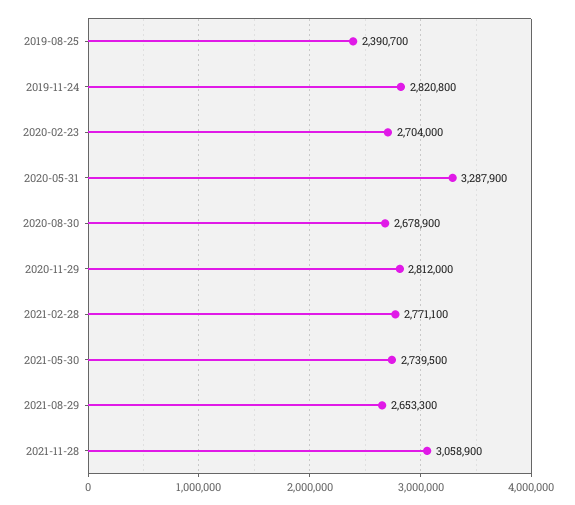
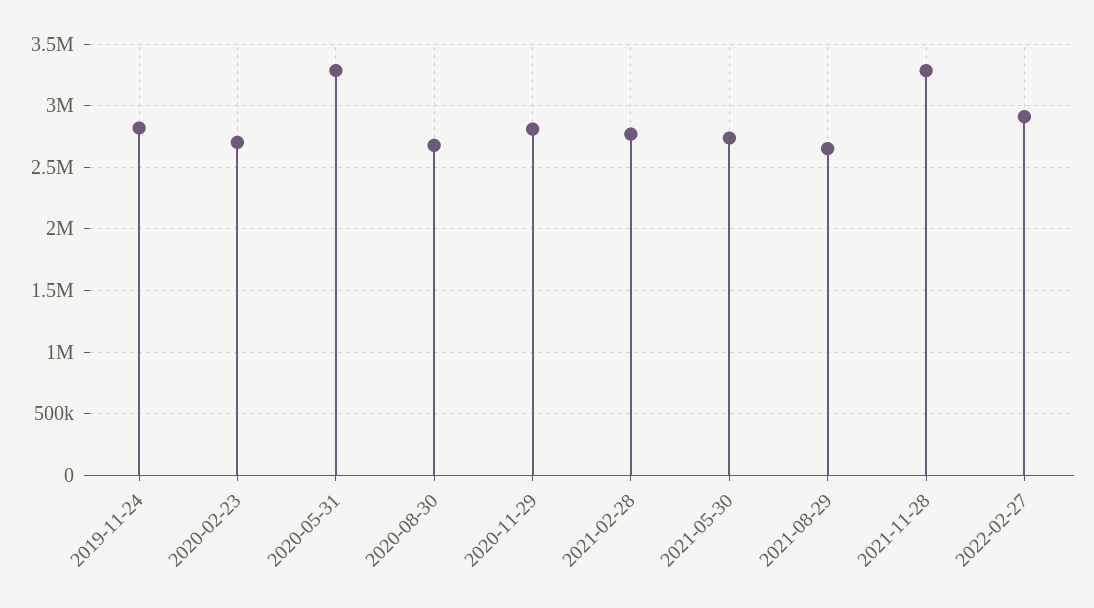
2019-08-25: 2390700 -> none
2021-11-28: 3058900 -> 3300000
2022-02-27: none -> 2900000

